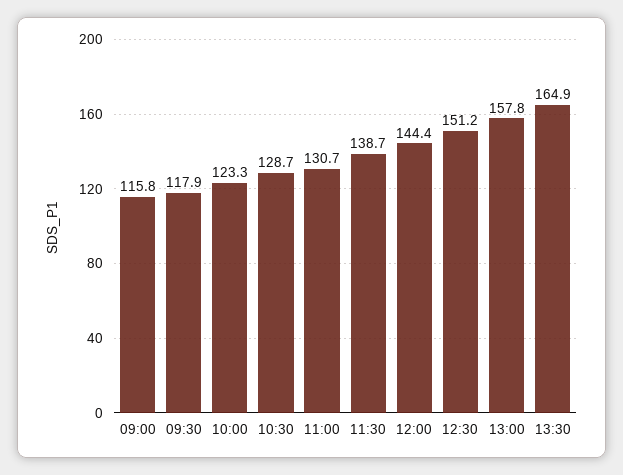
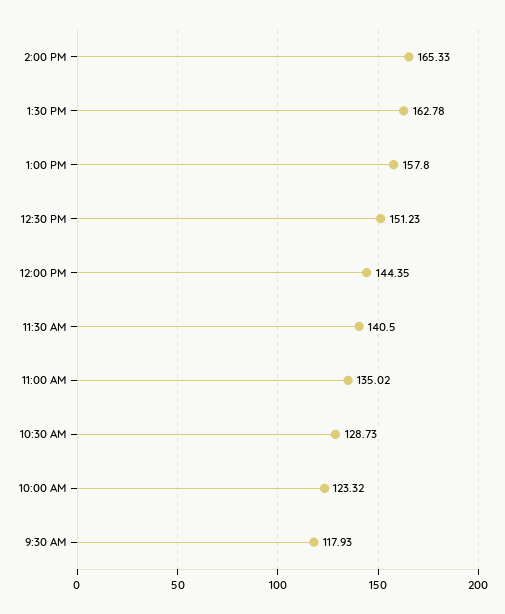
09:00: 115.8 -> none
11:00: 130.7 -> 135.02
11:30: 138.7 -> 140.5
13:30: 164.9 -> 162.78
2:00 PM: none -> 165.33

